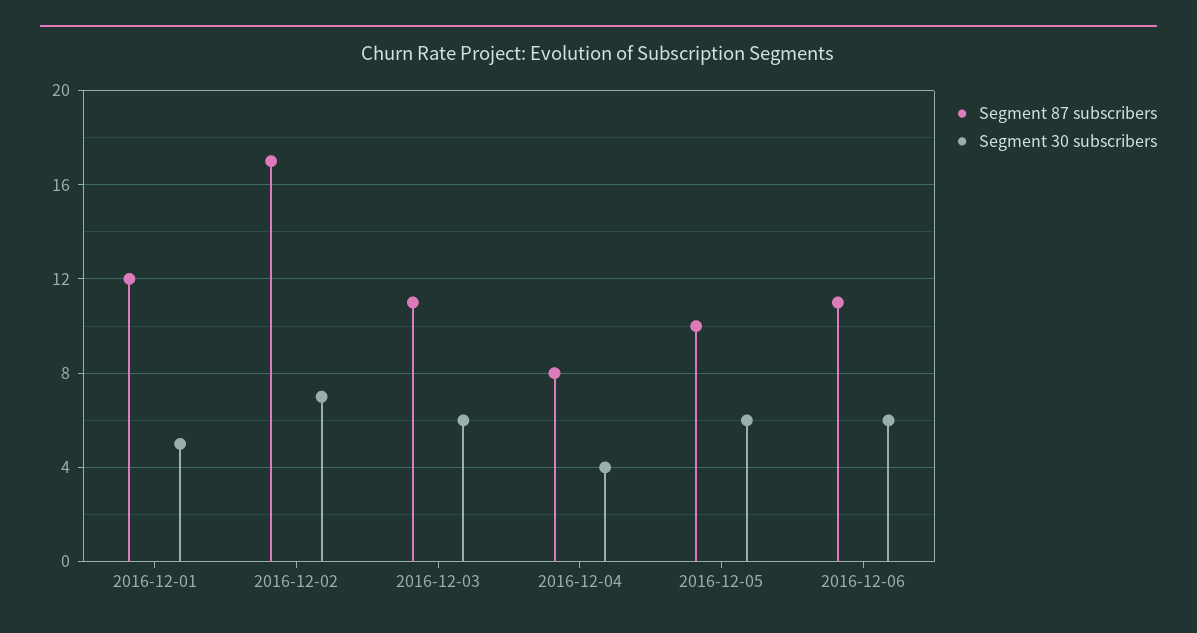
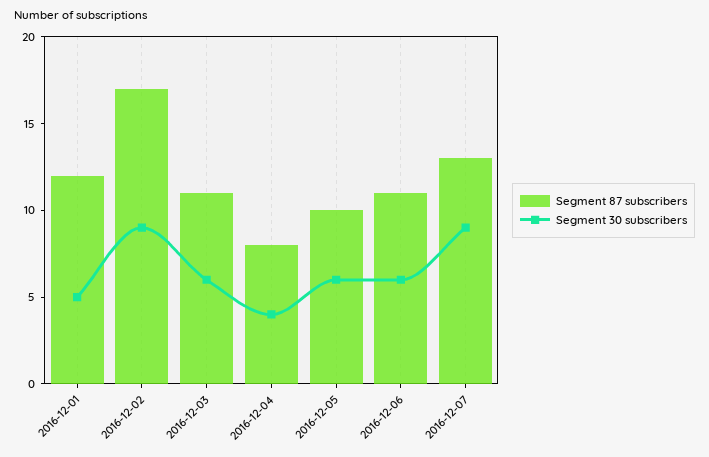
Segment 30 subscribers, 2016-12-02: 7 -> 9
Segment 87 subscribers, 2016-12-07: none -> 13
Segment 30 subscribers, 2016-12-07: none -> 9

